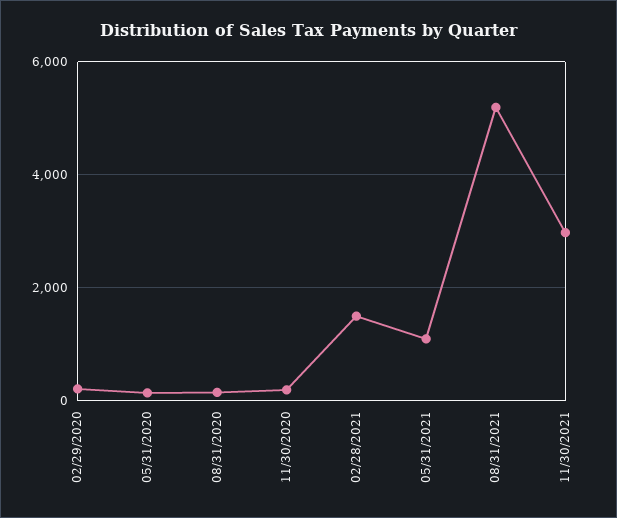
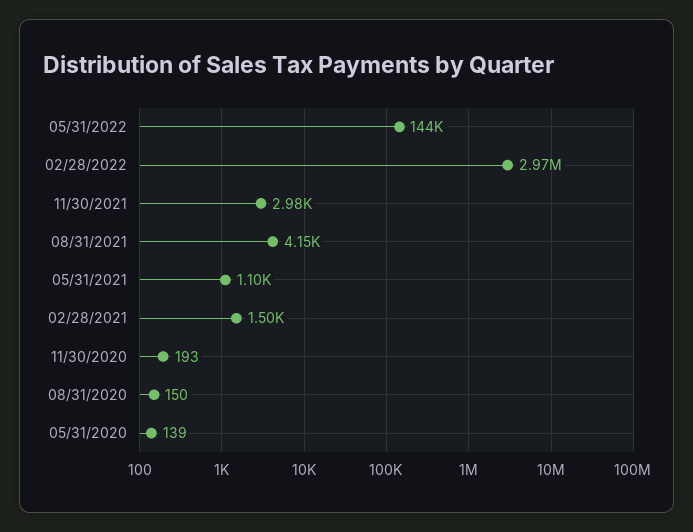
02/29/2020: 200 -> none
08/31/2021: 5200 -> 4150
05/31/2022: none -> 144000
02/28/2022: none -> 2970000

